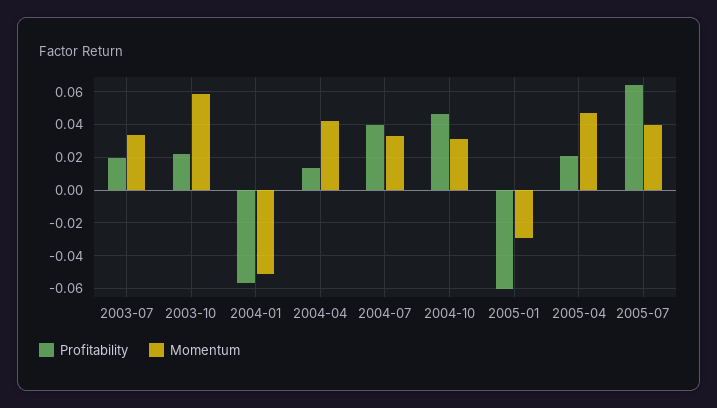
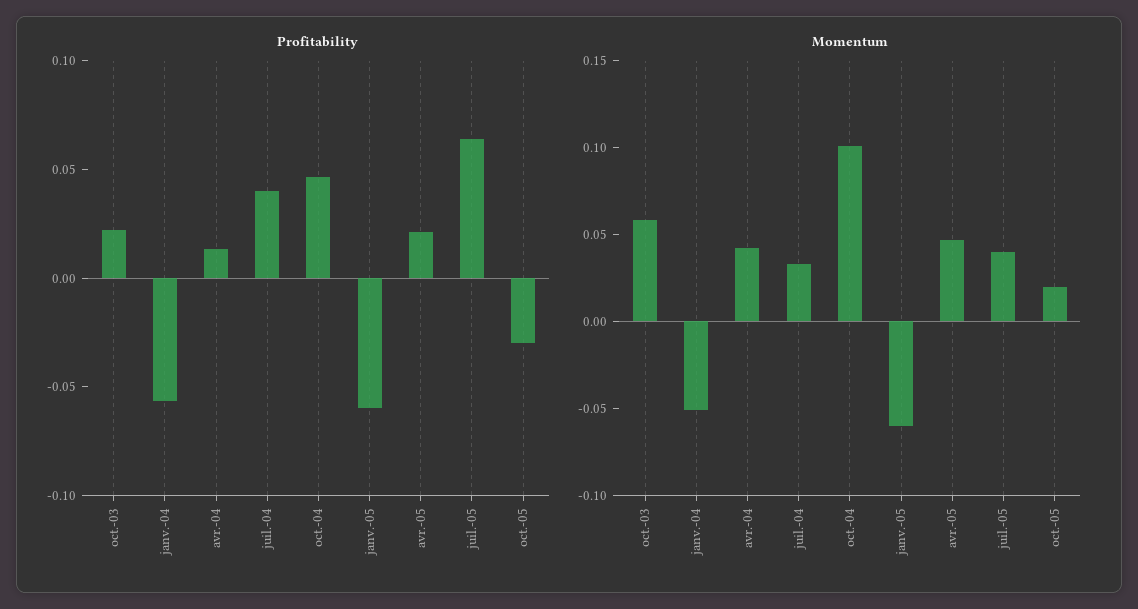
Profitability, 2003-07: 0.02 -> none
Momentum, 2003-07: 0.035 -> none
Momentum, 2004-10: 0.03 -> 0.1
Momentum, 2005-01: -0.03 -> -0.06
Profitability, oct.-05: none -> -0.03
Momentum, oct.-05: none -> 0.02

